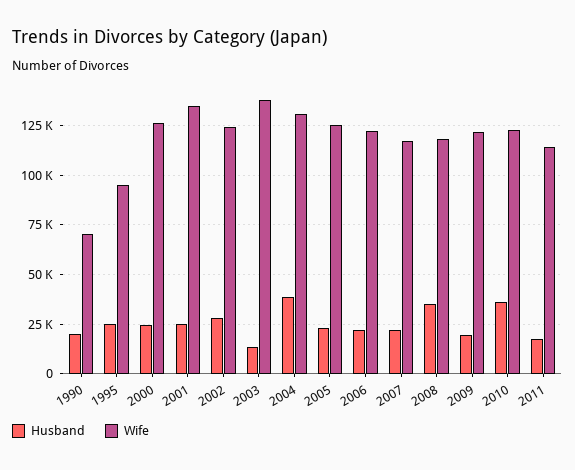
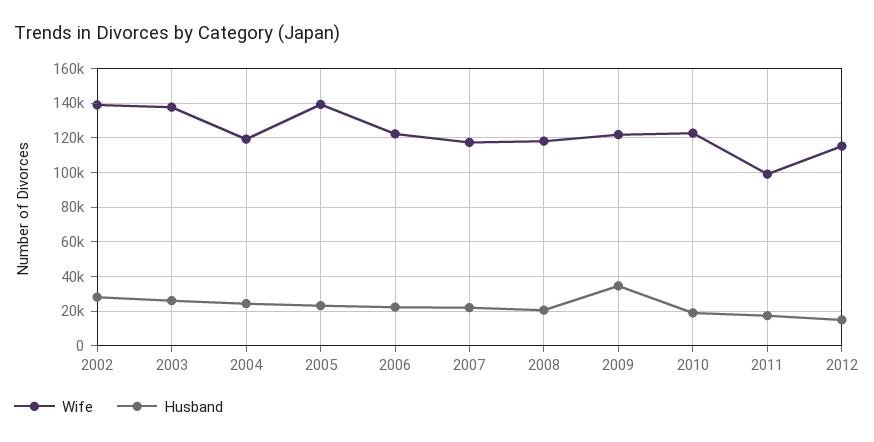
Husband, 1990: 20000 -> none
Wife, 1990: 70000 -> none
Husband, 1995: 25000 -> none
Wife, 1995: 95000 -> none
Husband, 2000: 25000 -> none
Wife, 2000: 125000 -> none
Husband, 2001: 25000 -> none
Wife, 2001: 135000 -> none
Wife, 2002: 125000 -> 140000
Husband, 2003: 15000 -> 25000
Husband, 2004: 40000 -> 25000
Wife, 2004: 130000 -> 120000
Wife, 2005: 125000 -> 140000
Husband, 2008: 35000 -> 20000
Husband, 2009: 20000 -> 35000
Husband, 2010: 35000 -> 20000
Wife, 2011: 115000 -> 100000
Wife, 2012: none -> 115000
Husband, 2012: none -> 15000

